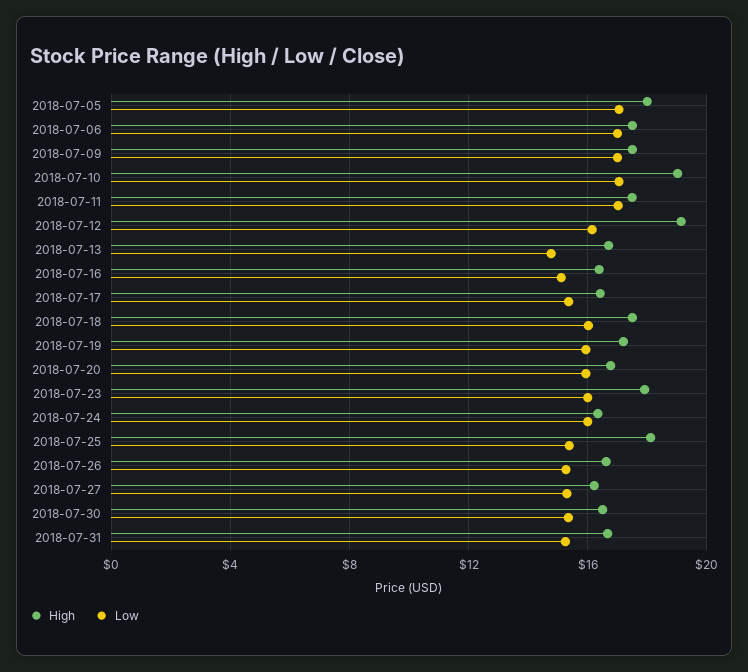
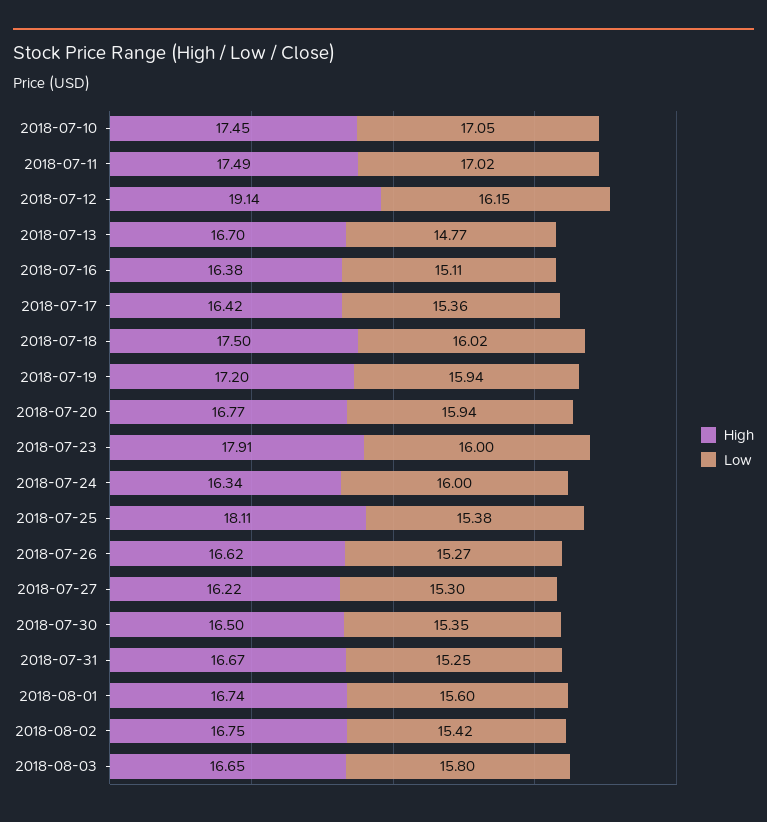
High, 2018-07-05: 18 -> none
Low, 2018-07-05: 17 -> none
High, 2018-07-06: 17.5 -> none
Low, 2018-07-06: 17 -> none
High, 2018-07-09: 17.5 -> none
Low, 2018-07-09: 17 -> none
High, 2018-07-10: 19 -> 17.45
High, 2018-08-01: none -> 16.74
Low, 2018-08-01: none -> 15.6
High, 2018-08-02: none -> 16.75
Low, 2018-08-02: none -> 15.42
High, 2018-08-03: none -> 16.65
Low, 2018-08-03: none -> 15.8

